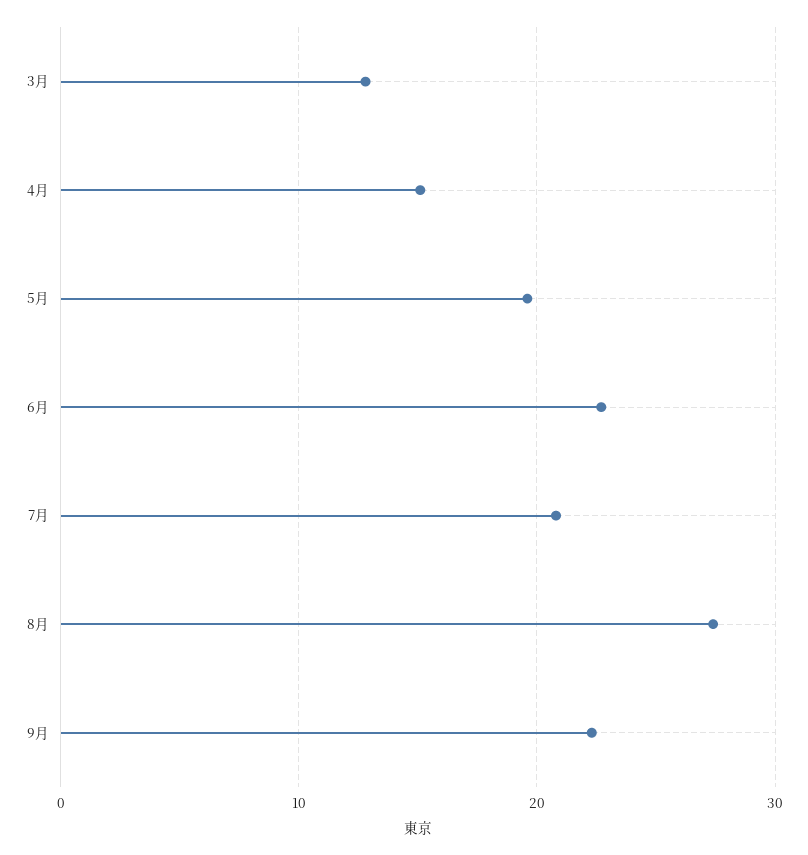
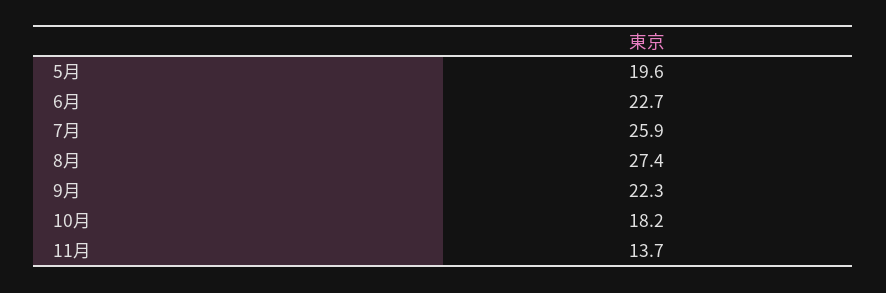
3月: 13 -> none
4月: 15 -> none
7月: 21 -> 25.9
10月: none -> 18.2
11月: none -> 13.7

